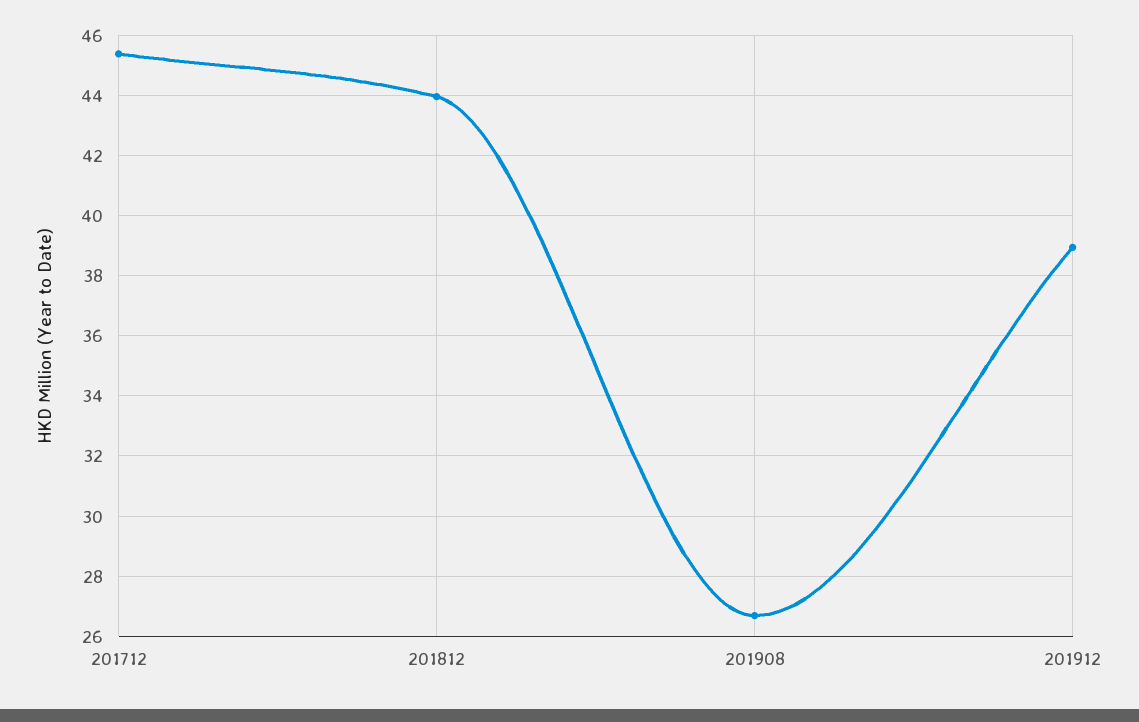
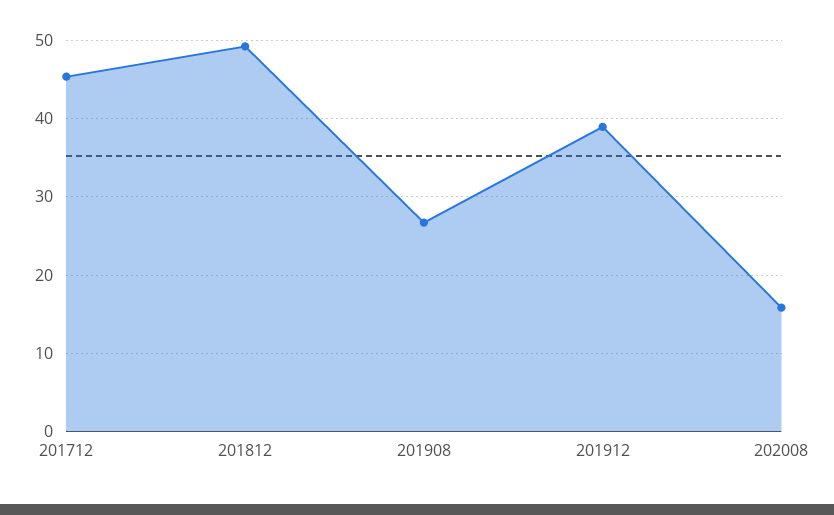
201812: 44 -> 49
202008: none -> 16

